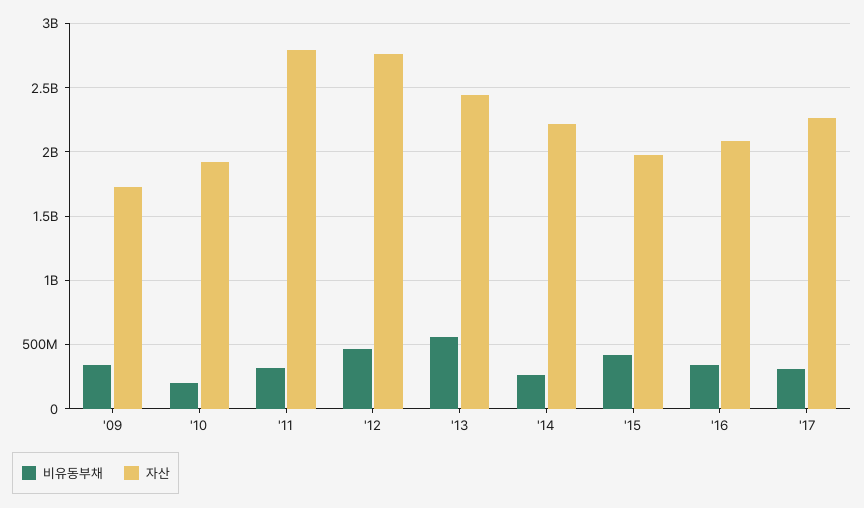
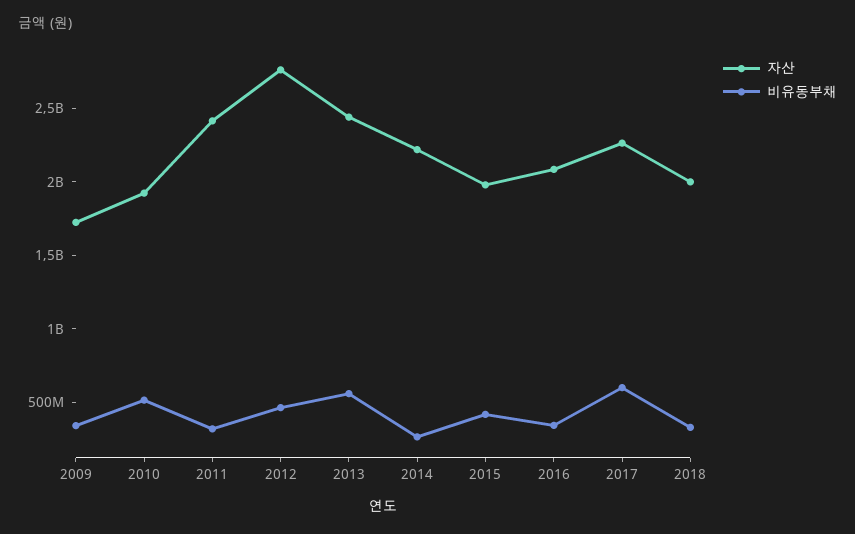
비유동부채, '10: 200000000 -> 500000000
자산, '11: 2800000000 -> 2400000000
비유동부채, '17: 300000000 -> 600000000
자산, 2018: none -> 2000000000
비유동부채, 2018: none -> 300000000

